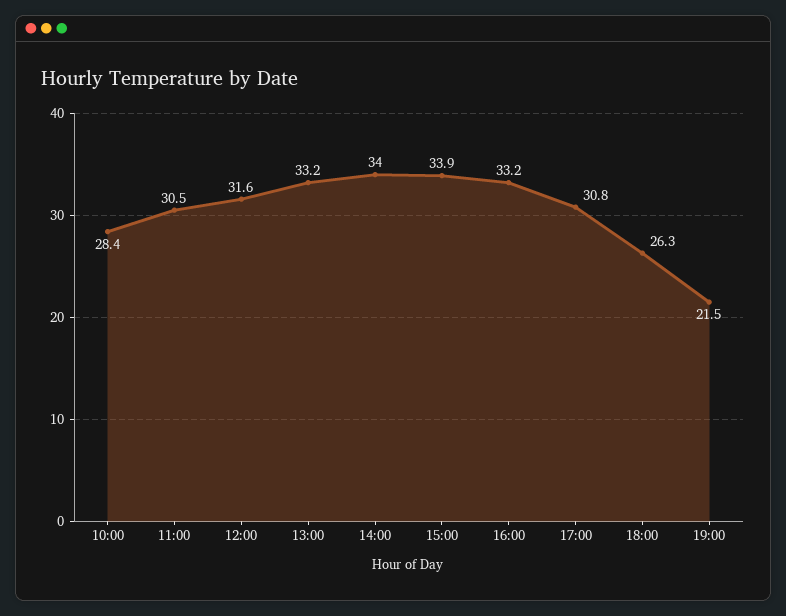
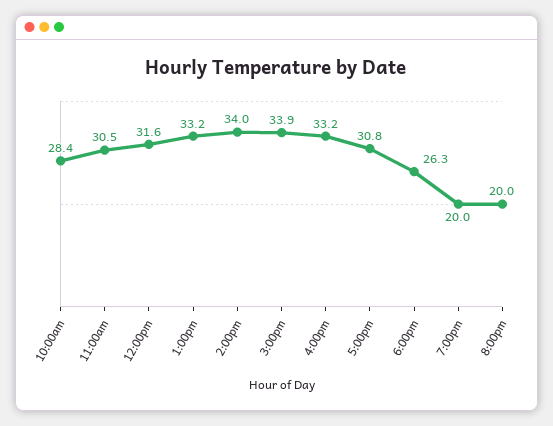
19:00: 21.5 -> 20
8:00pm: none -> 20

